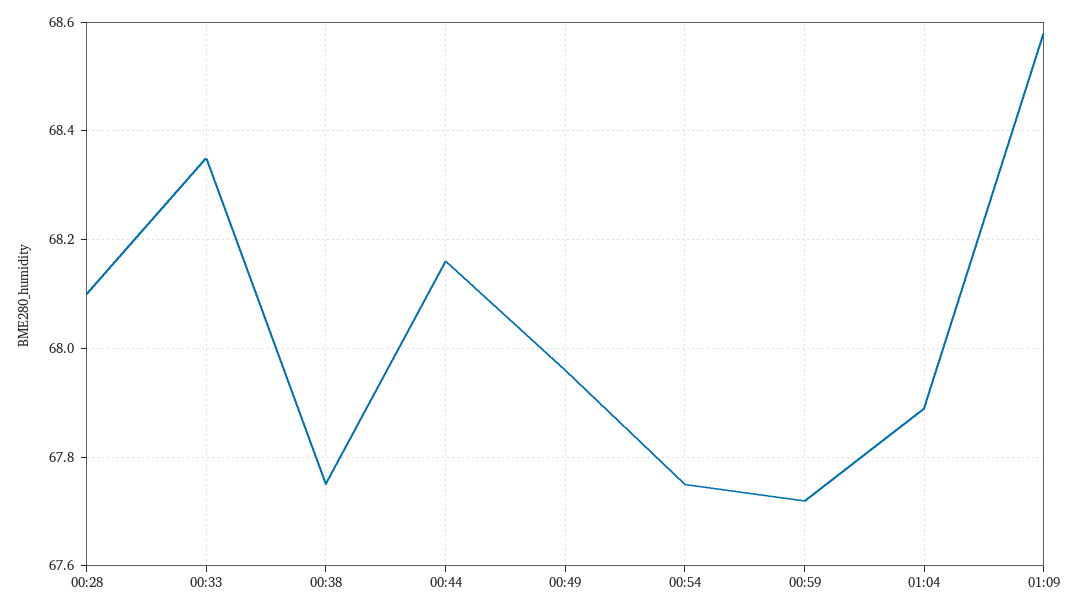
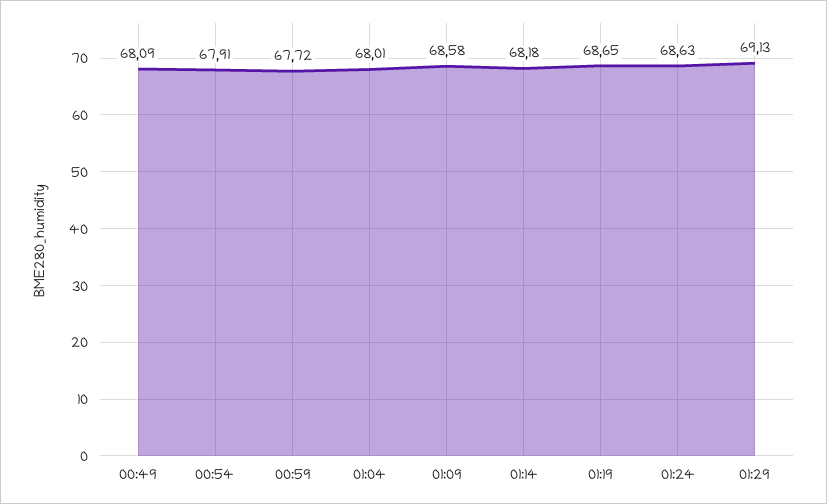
00:28: 68.1 -> none
00:33: 68.35 -> none
00:38: 67.75 -> none
00:44: 68.15 -> none
00:49: 67.95 -> 68.09
00:54: 67.75 -> 67.91
01:04: 67.9 -> 68.01
01:14: none -> 68.18
01:19: none -> 68.65
01:24: none -> 68.63
01:29: none -> 69.13

